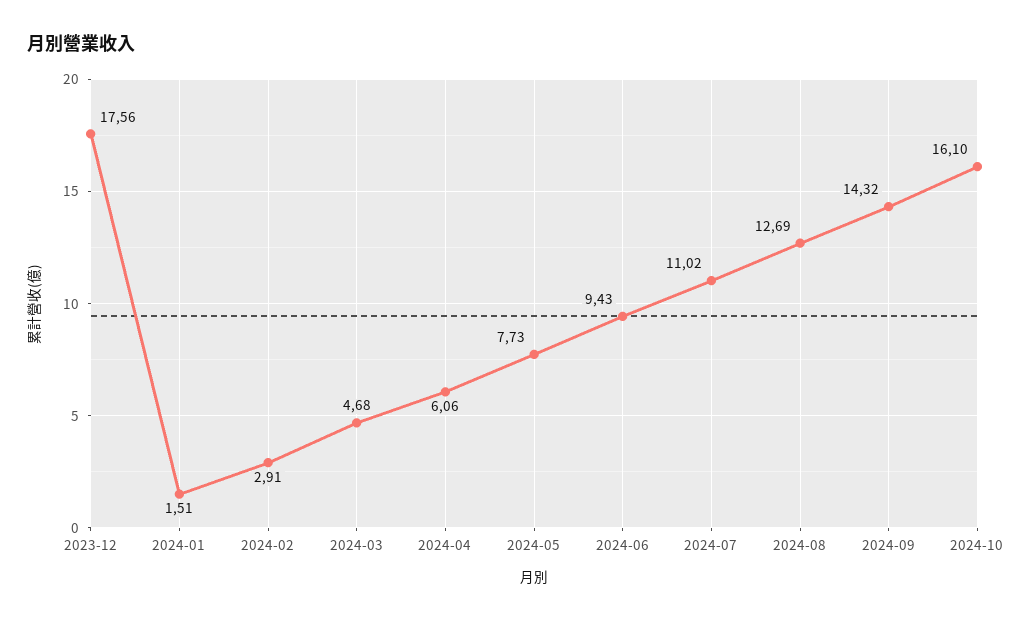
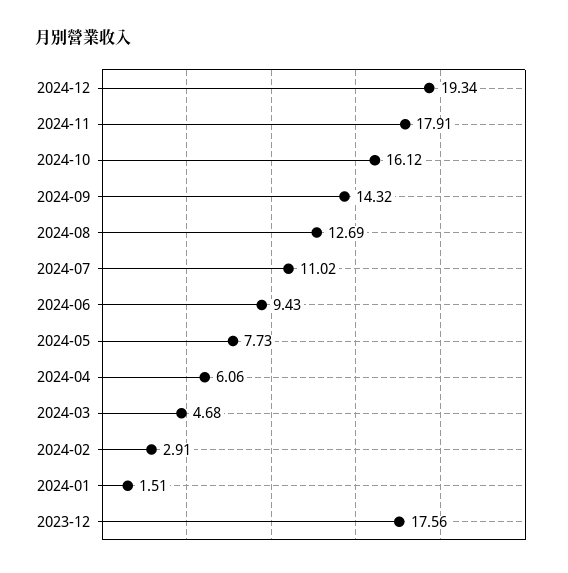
2024-10: 16.1 -> 16.12
2024-12: none -> 19.34
2024-11: none -> 17.91

